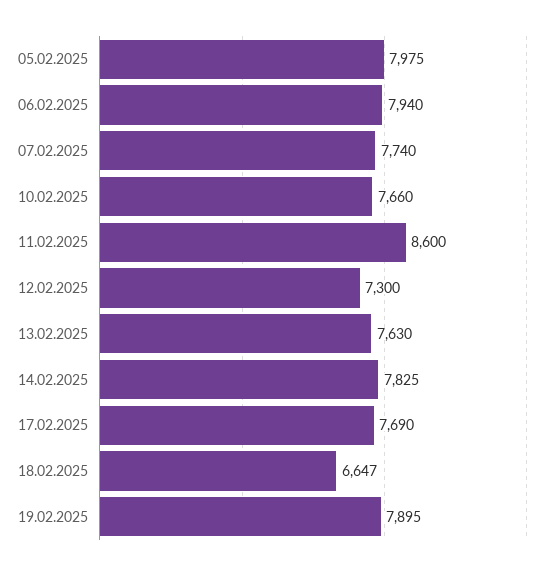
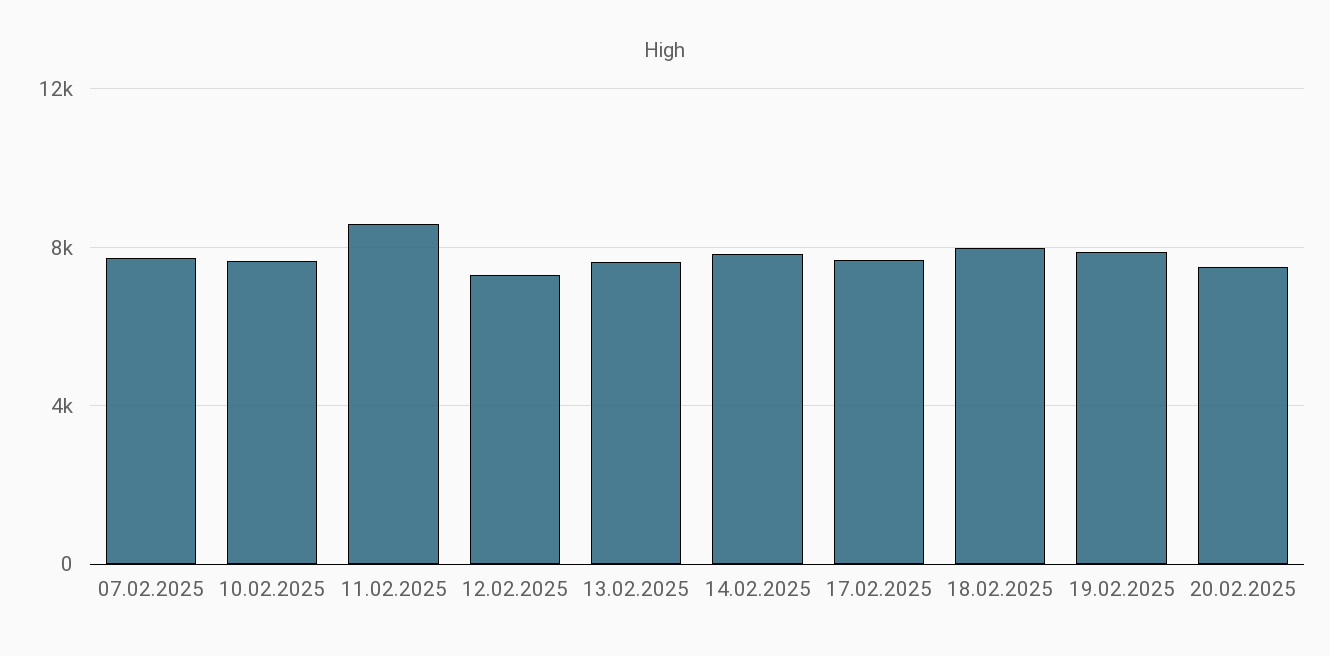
05.02.2025: 7975 -> none
06.02.2025: 7940 -> none
18.02.2025: 6647 -> 8000
20.02.2025: none -> 7500

